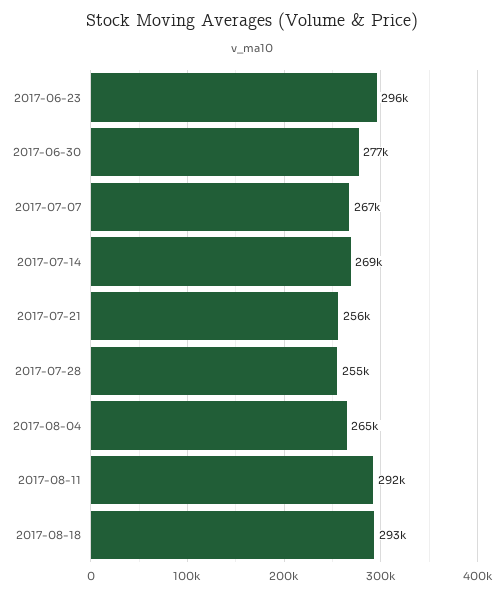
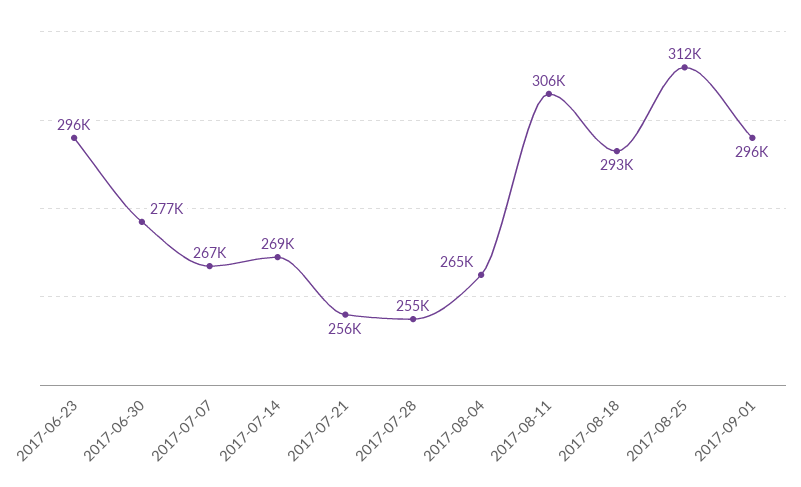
2017-08-11: 292000 -> 306000
2017-08-25: none -> 312000
2017-09-01: none -> 296000

